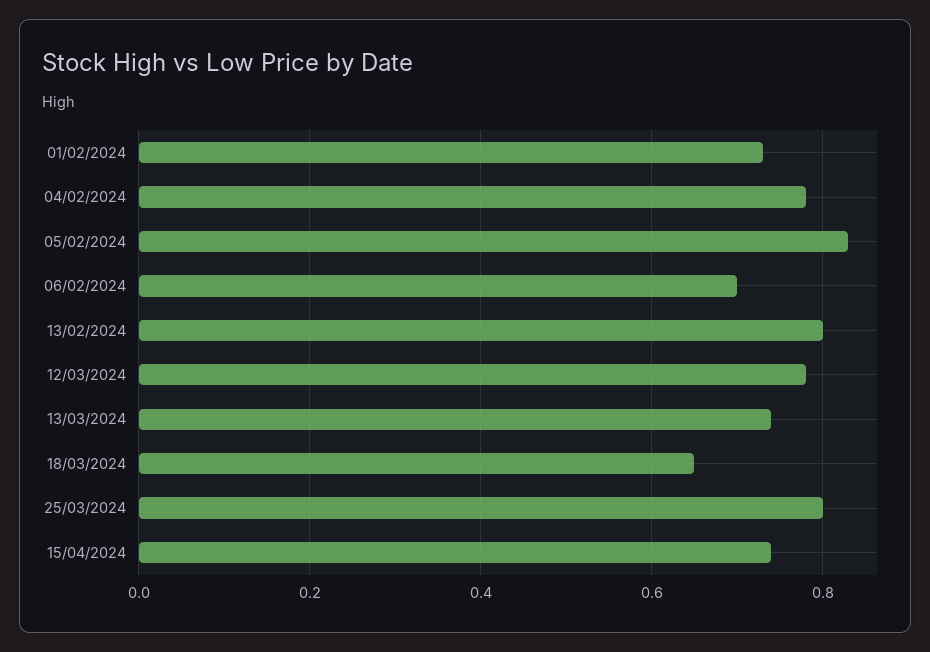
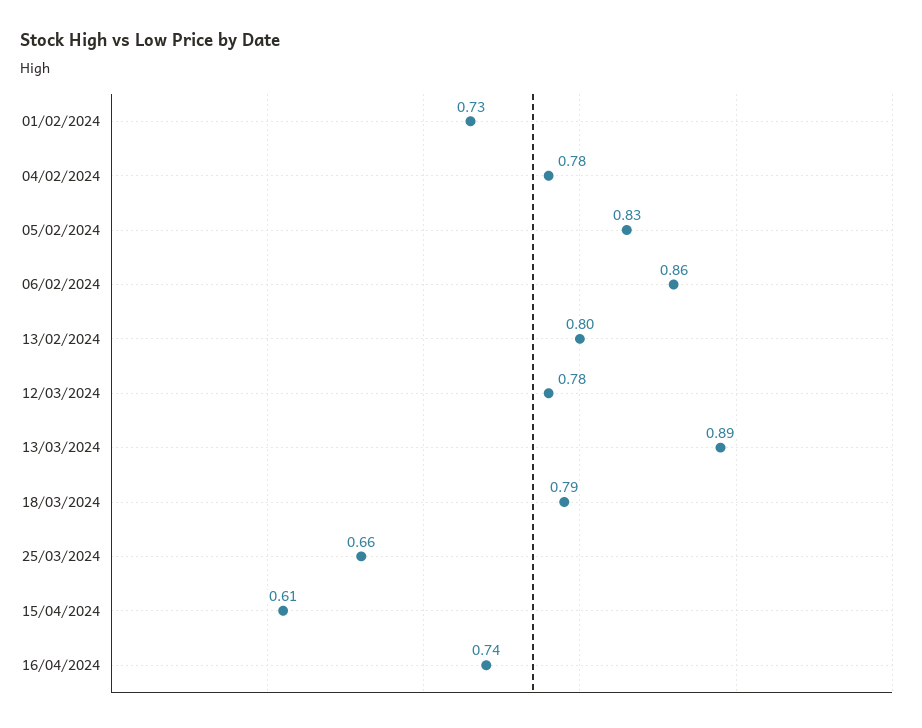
06/02/2024: 0.7 -> 0.86
13/03/2024: 0.75 -> 0.89
18/03/2024: 0.65 -> 0.79
25/03/2024: 0.8 -> 0.66
15/04/2024: 0.75 -> 0.61
16/04/2024: none -> 0.74

